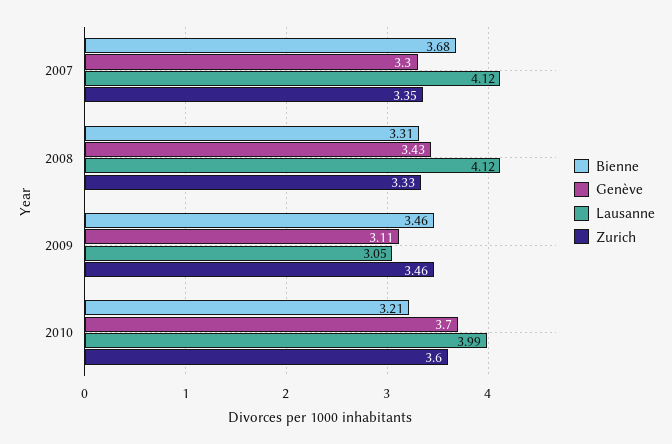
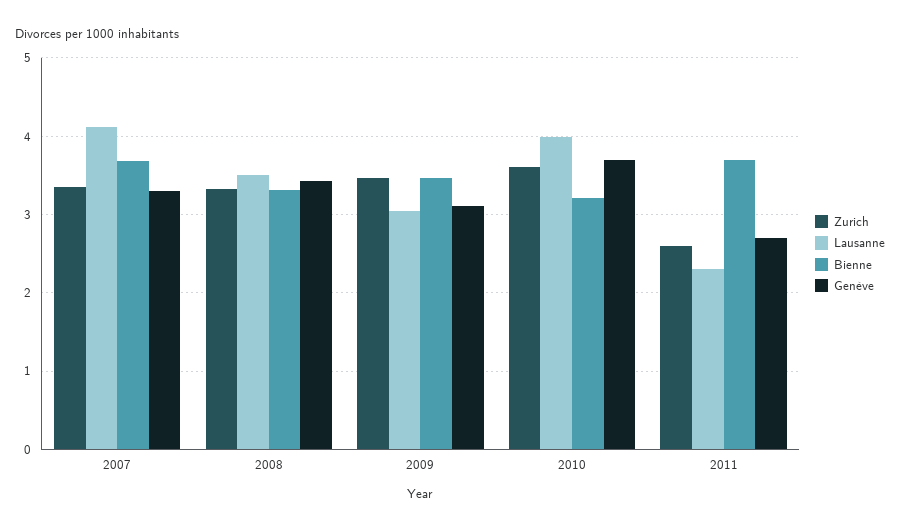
Lausanne, 2008: 4.12 -> 3.5
Zurich, 2011: none -> 2.6
Lausanne, 2011: none -> 2.3
Bienne, 2011: none -> 3.7
Genève, 2011: none -> 2.7

